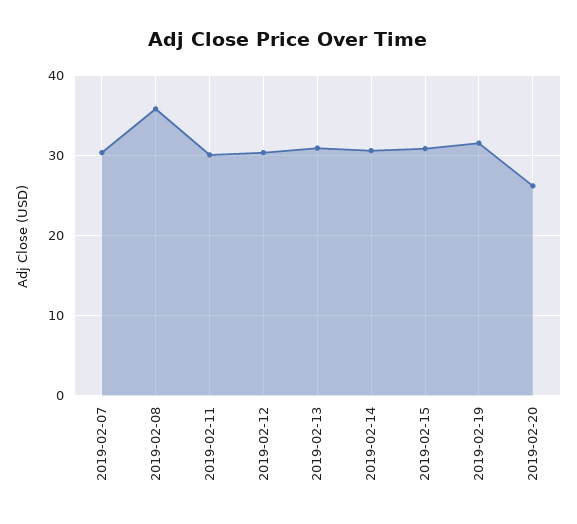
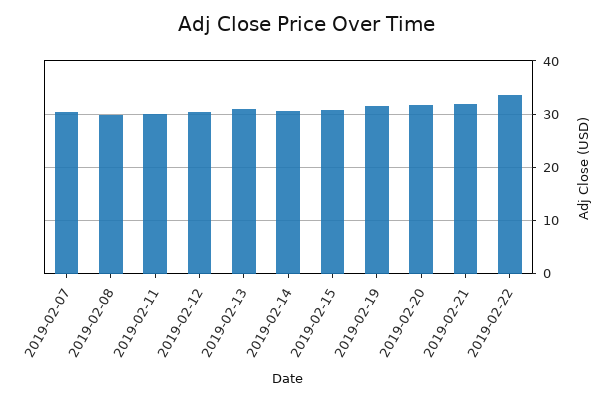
2019-02-08: 36 -> 30
2019-02-20: 26 -> 32
2019-02-21: none -> 32
2019-02-22: none -> 34

